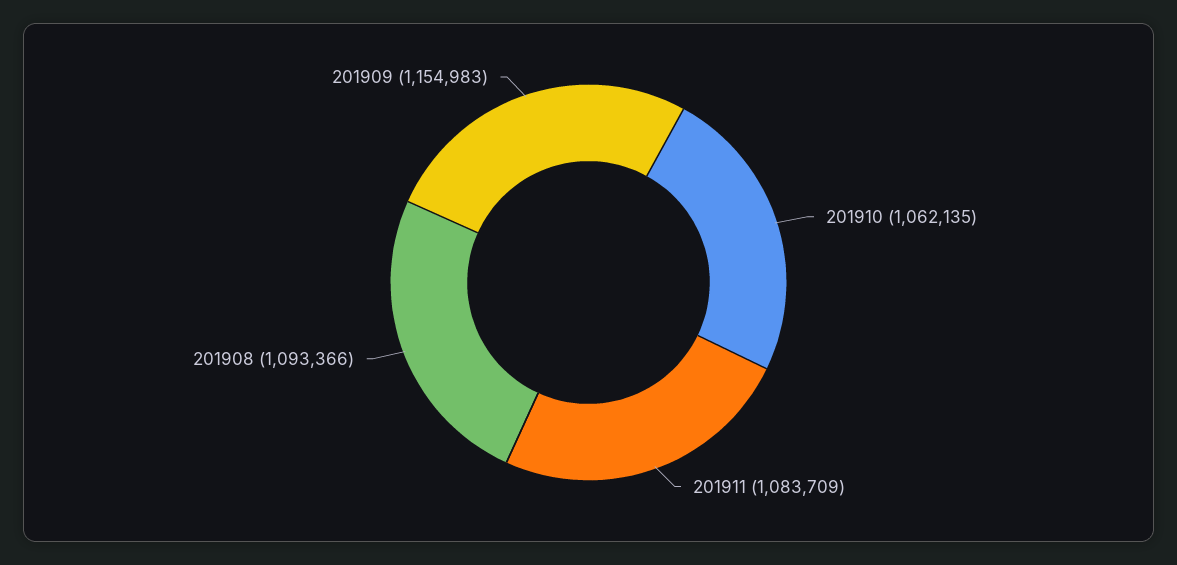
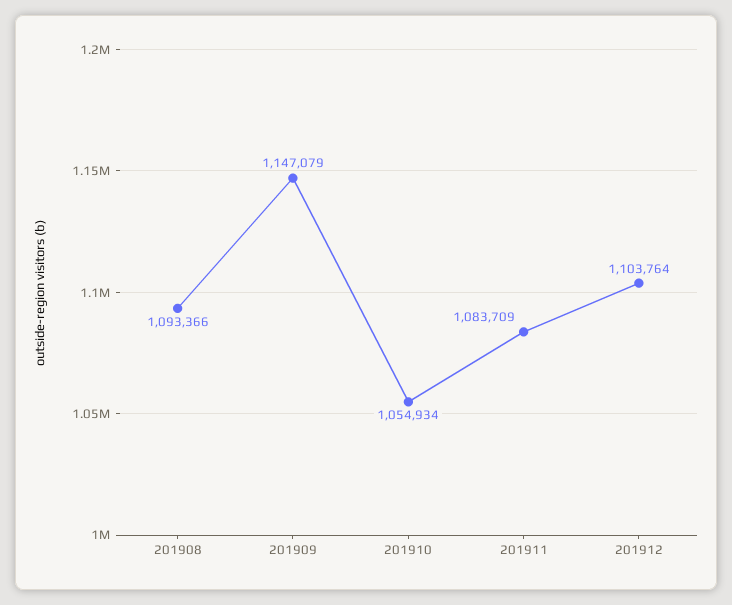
201910: 1062135 -> 1054934
201909: 1154983 -> 1147079
201912: none -> 1103764

